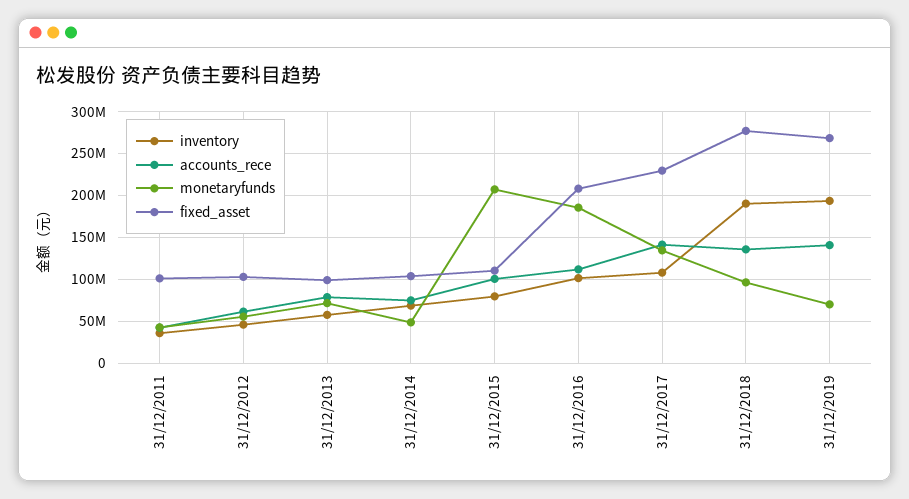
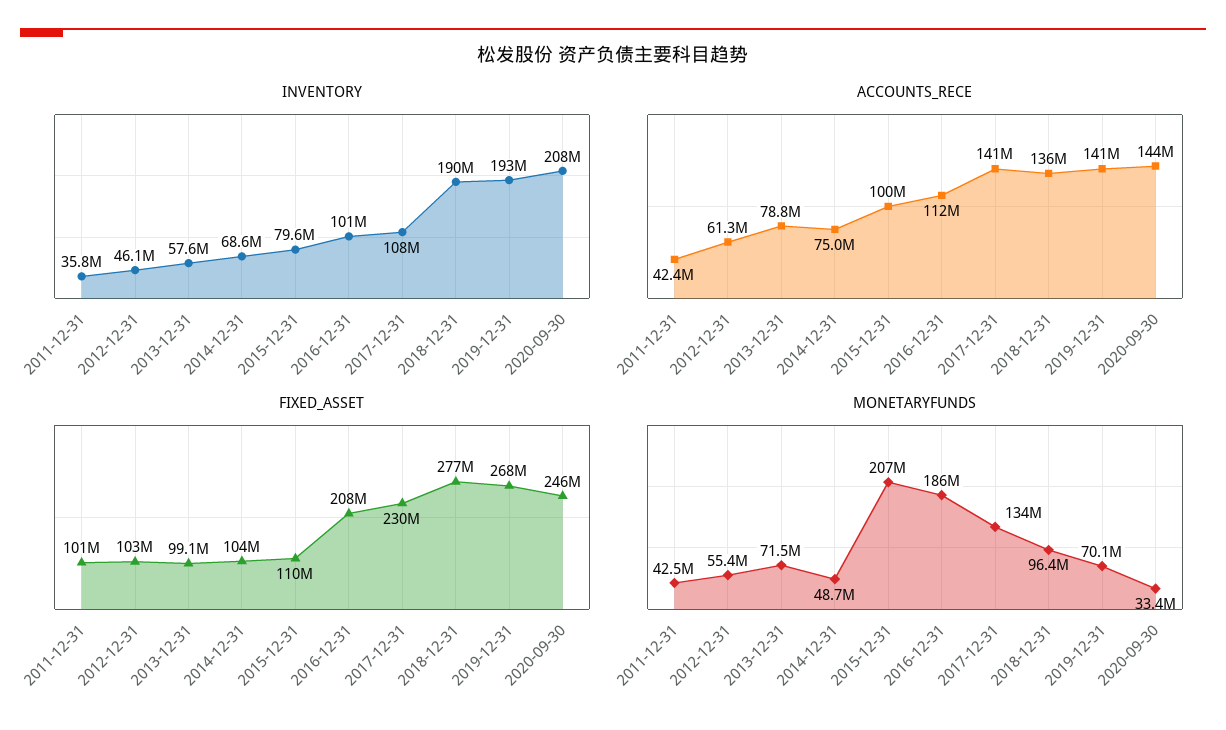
inventory, 2020-09-30: none -> 208000000
accounts_rece, 2020-09-30: none -> 144000000
fixed_asset, 2020-09-30: none -> 246000000
monetaryfunds, 2020-09-30: none -> 33400000

